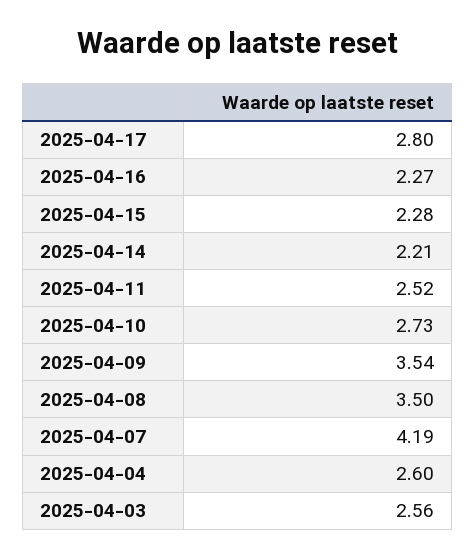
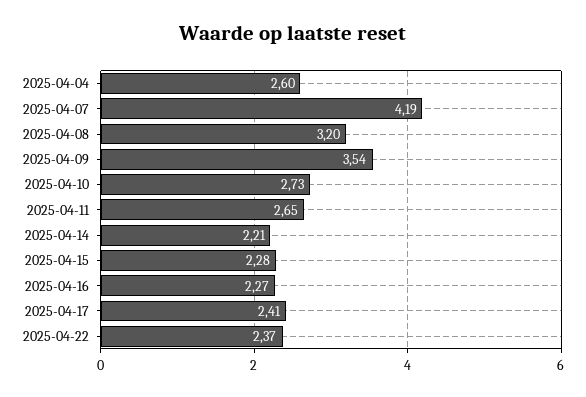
2025-04-17: 2.8 -> 2.41
2025-04-11: 2.52 -> 2.65
2025-04-08: 3.5 -> 3.2
2025-04-03: 2.56 -> none
2025-04-22: none -> 2.37

